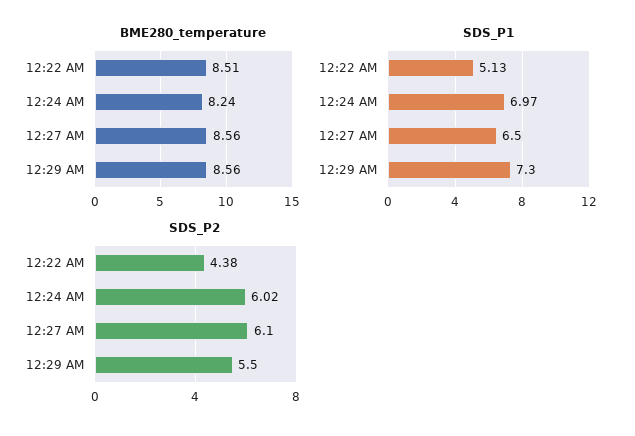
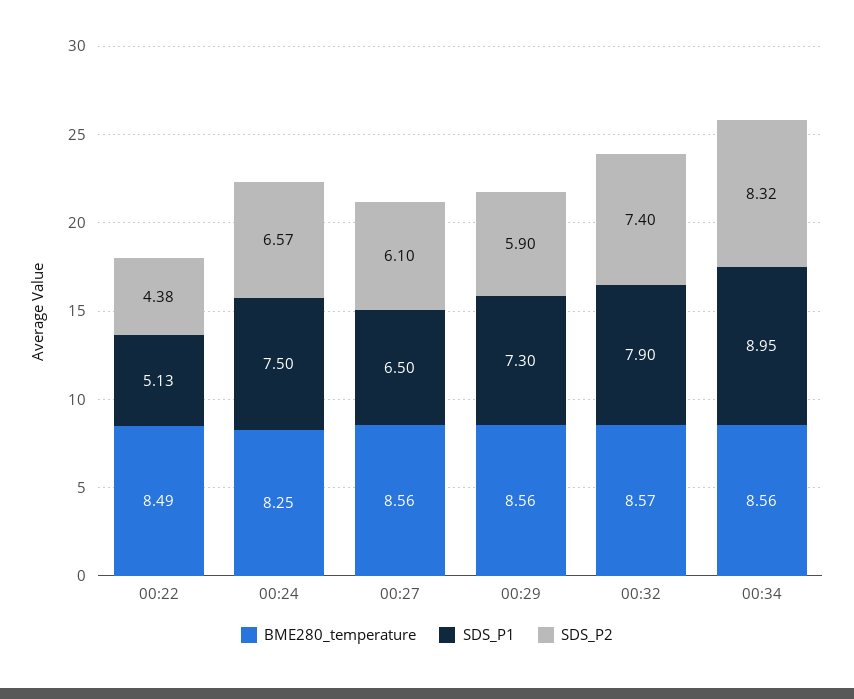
BME280_temperature, 12:22 AM: 8.51 -> 8.49
BME280_temperature, 12:24 AM: 8.24 -> 8.25
SDS_P1, 12:24 AM: 6.97 -> 7.5
SDS_P2, 12:24 AM: 6.02 -> 6.57
SDS_P2, 12:29 AM: 5.5 -> 5.9
BME280_temperature, 00:32: none -> 8.57
SDS_P1, 00:32: none -> 7.9
SDS_P2, 00:32: none -> 7.4
BME280_temperature, 00:34: none -> 8.56
SDS_P1, 00:34: none -> 8.95
SDS_P2, 00:34: none -> 8.32

